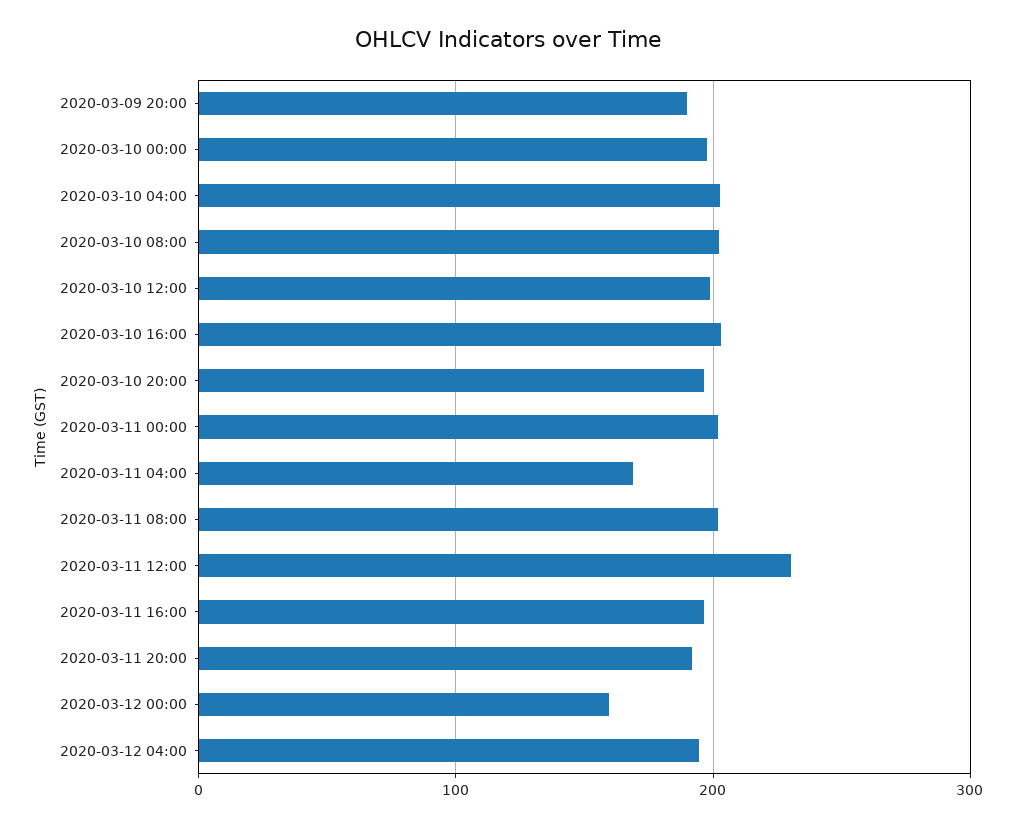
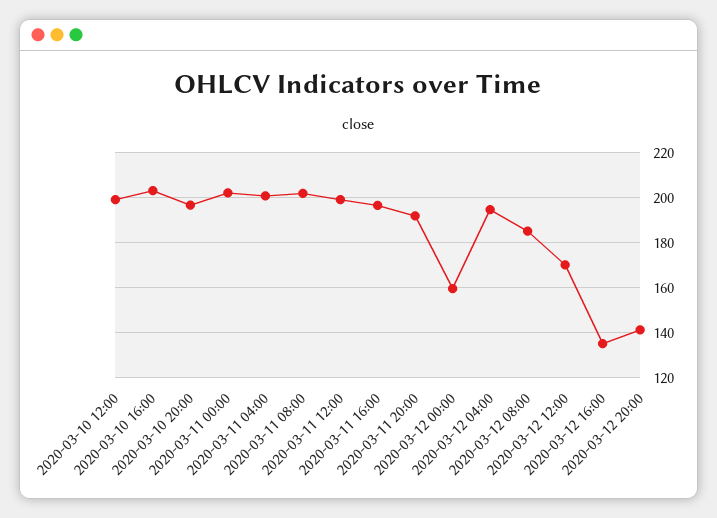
2020-03-09 20:00: 190 -> none
2020-03-10 00:00: 200 -> none
2020-03-10 04:00: 200 -> none
2020-03-10 08:00: 200 -> none
2020-03-11 04:00: 170 -> 200
2020-03-11 12:00: 230 -> 200
2020-03-12 08:00: none -> 185
2020-03-12 12:00: none -> 170
2020-03-12 16:00: none -> 135
2020-03-12 20:00: none -> 140

